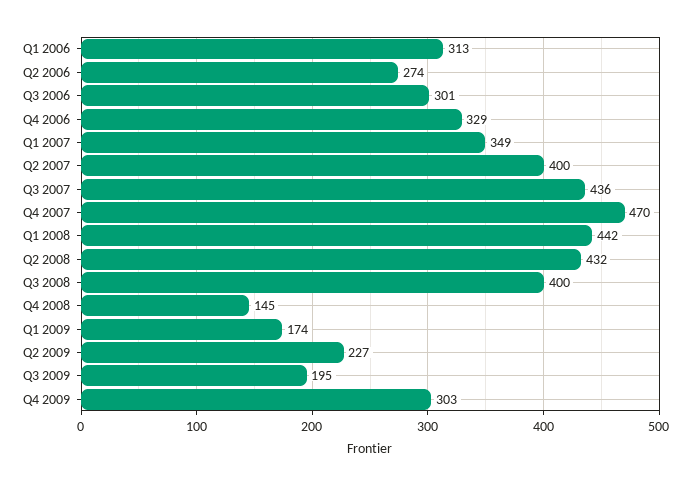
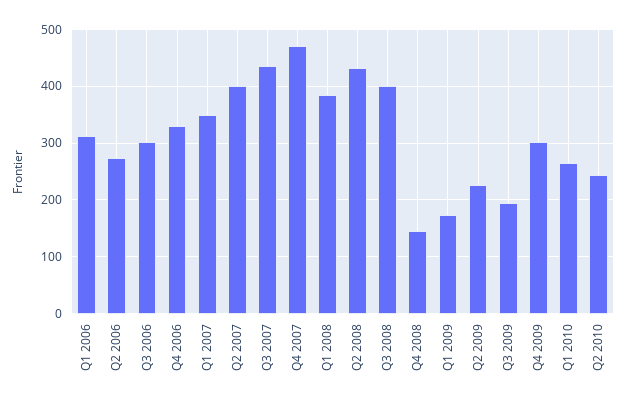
Q1 2008: 442 -> 380
Q1 2010: none -> 260
Q2 2010: none -> 240

